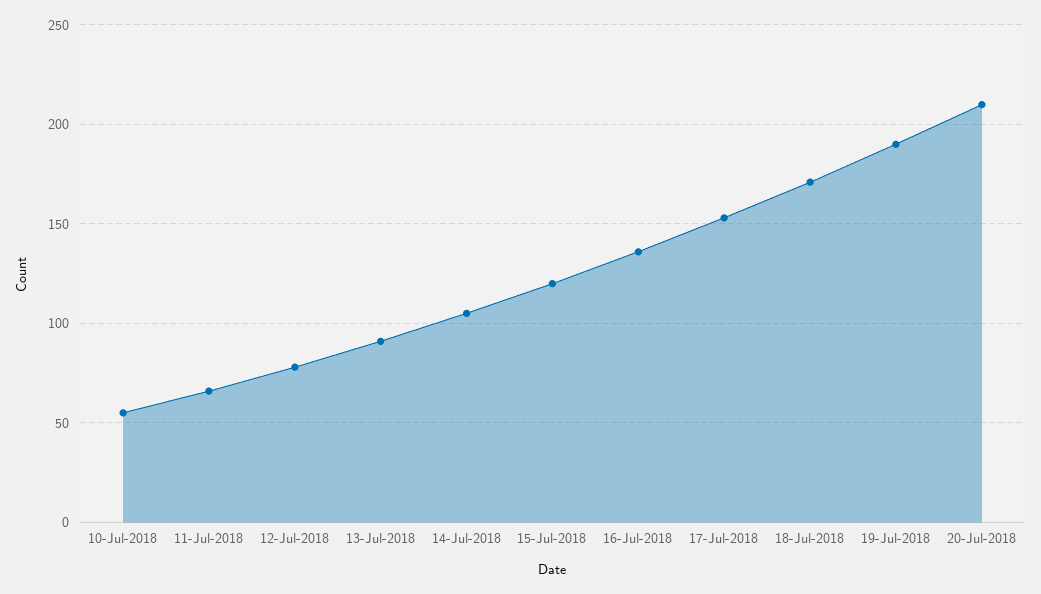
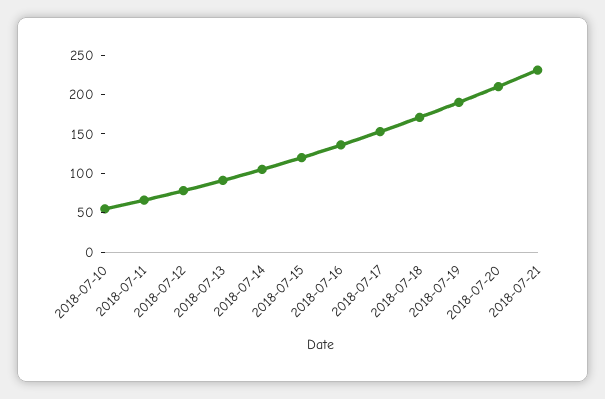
2018-07-21: none -> 225

